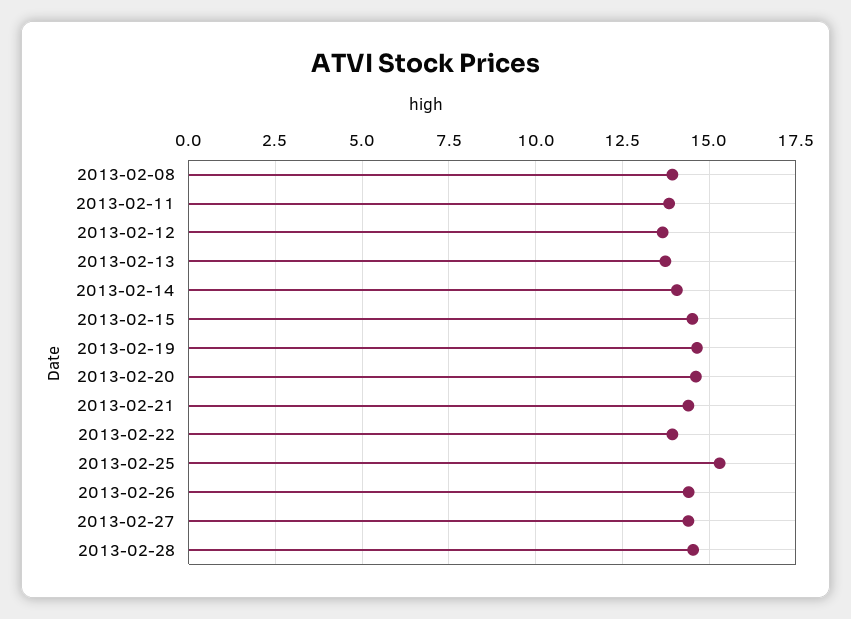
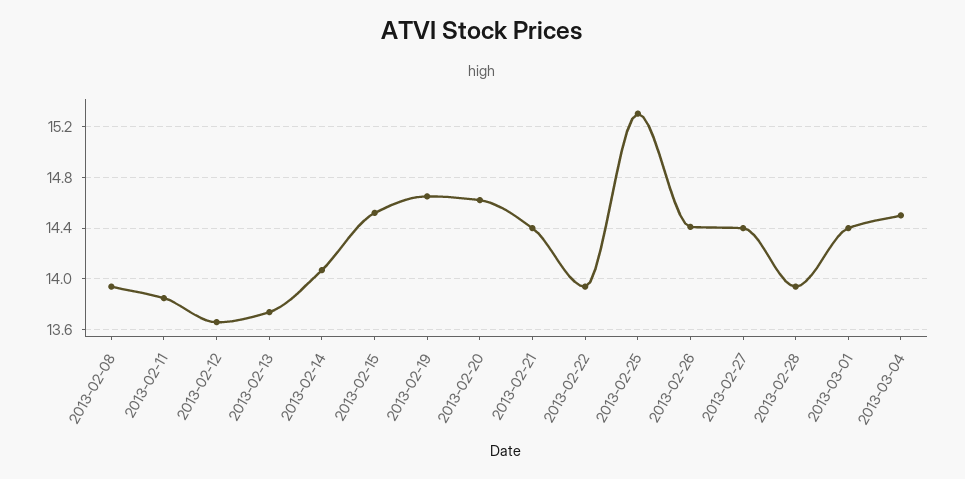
2013-02-28: 14.5 -> 13.95
2013-03-01: none -> 14.4
2013-03-04: none -> 14.5

